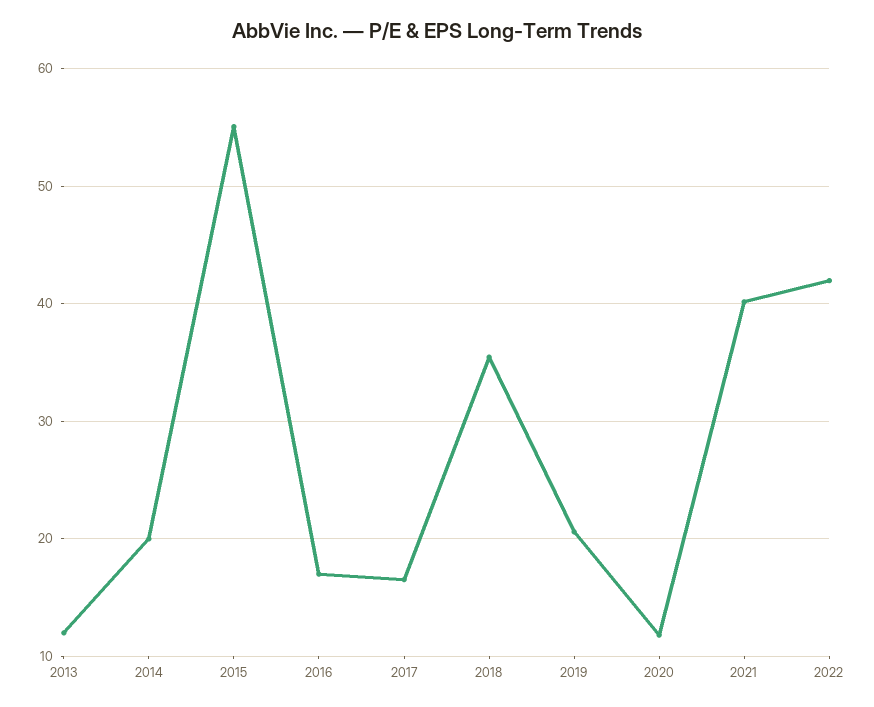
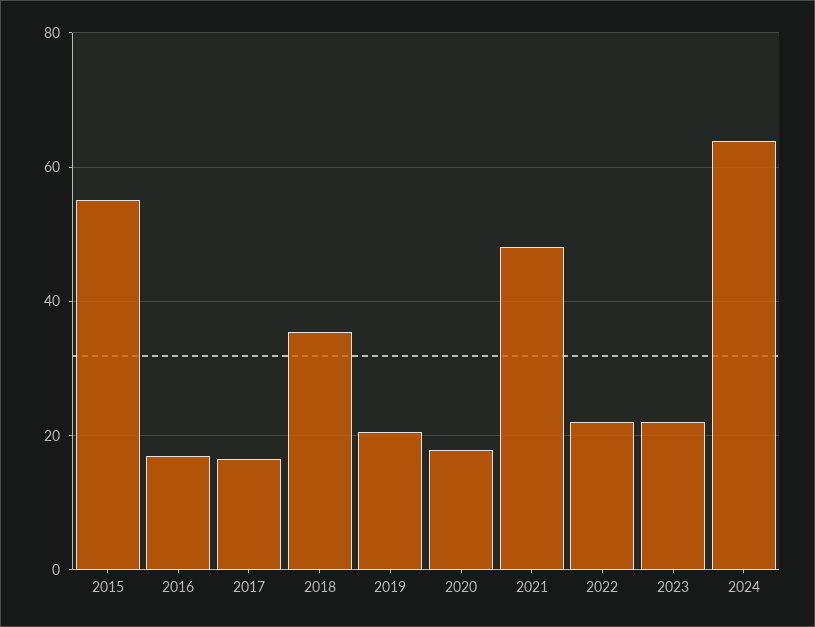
2013: 12 -> none
2014: 20 -> none
2020: 12 -> 18
2021: 40 -> 48
2022: 42 -> 22
2023: none -> 22
2024: none -> 64

